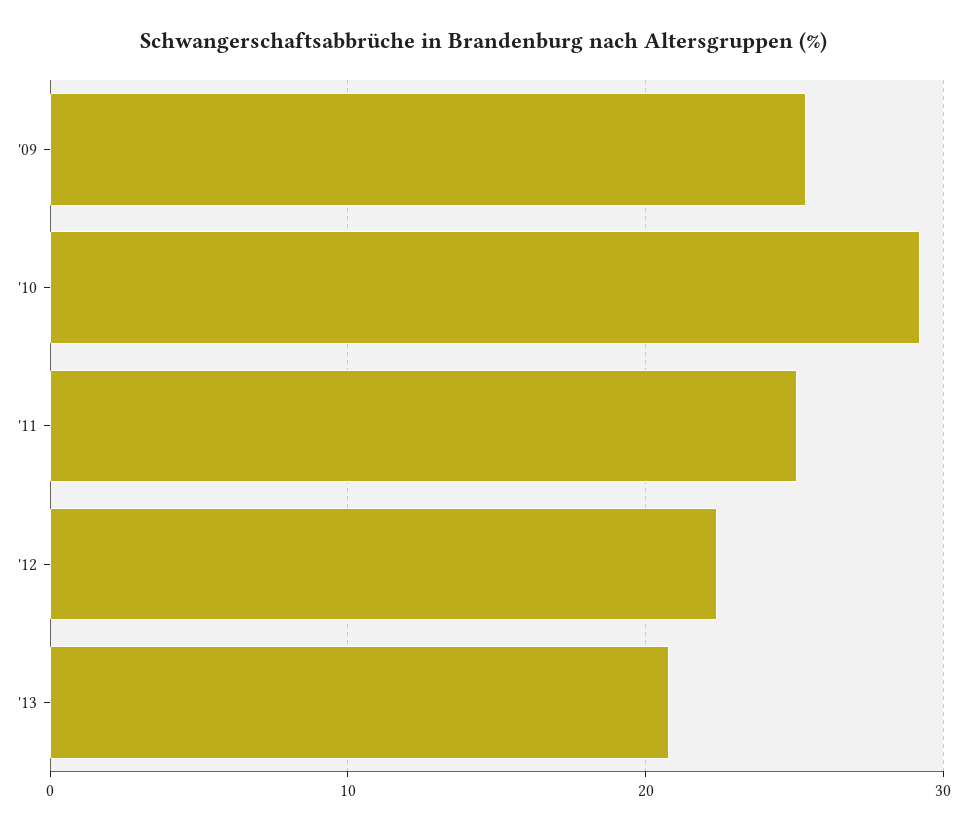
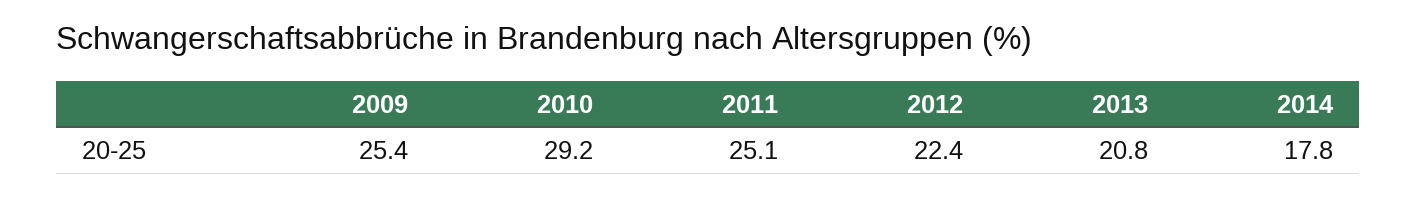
2014: none -> 17.8

